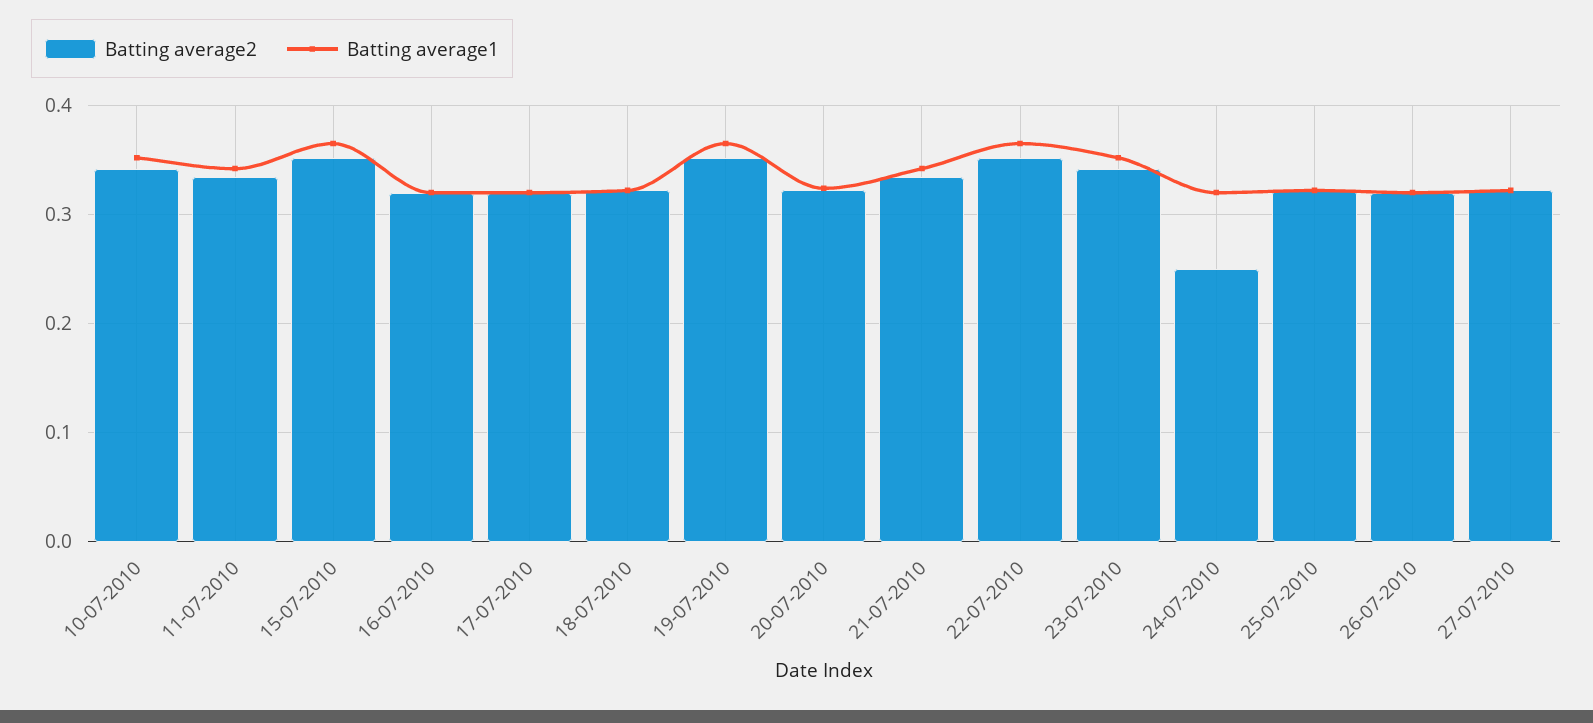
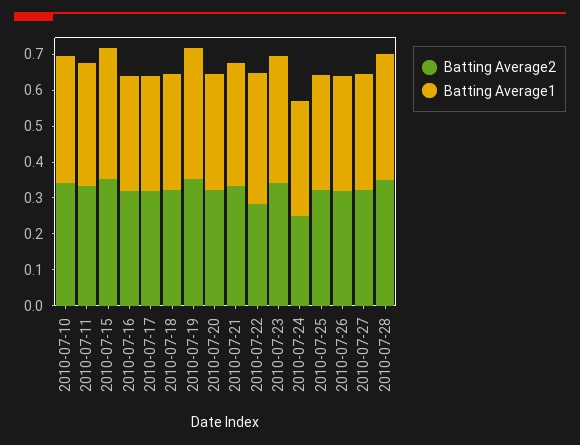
Batting average2, 22-07-2010: 0.35 -> 0.275
Batting average2, 2010-07-28: none -> 0.35
Batting average1, 2010-07-28: none -> 0.35

